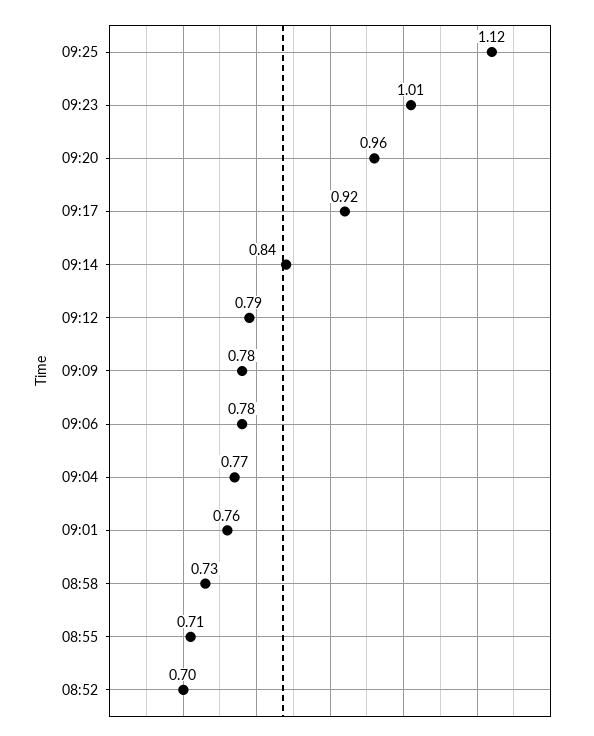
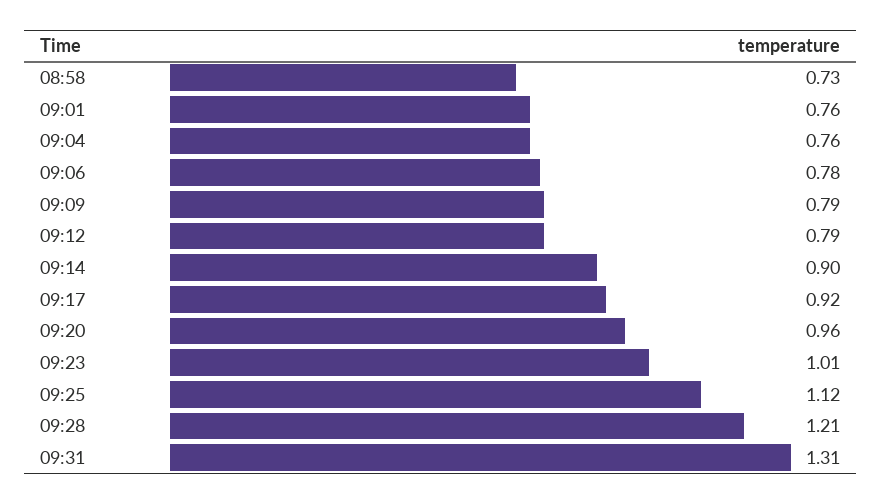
09:14: 0.84 -> 0.9
09:09: 0.78 -> 0.79
09:04: 0.77 -> 0.76
08:55: 0.71 -> none
08:52: 0.7 -> none
09:28: none -> 1.21
09:31: none -> 1.31

